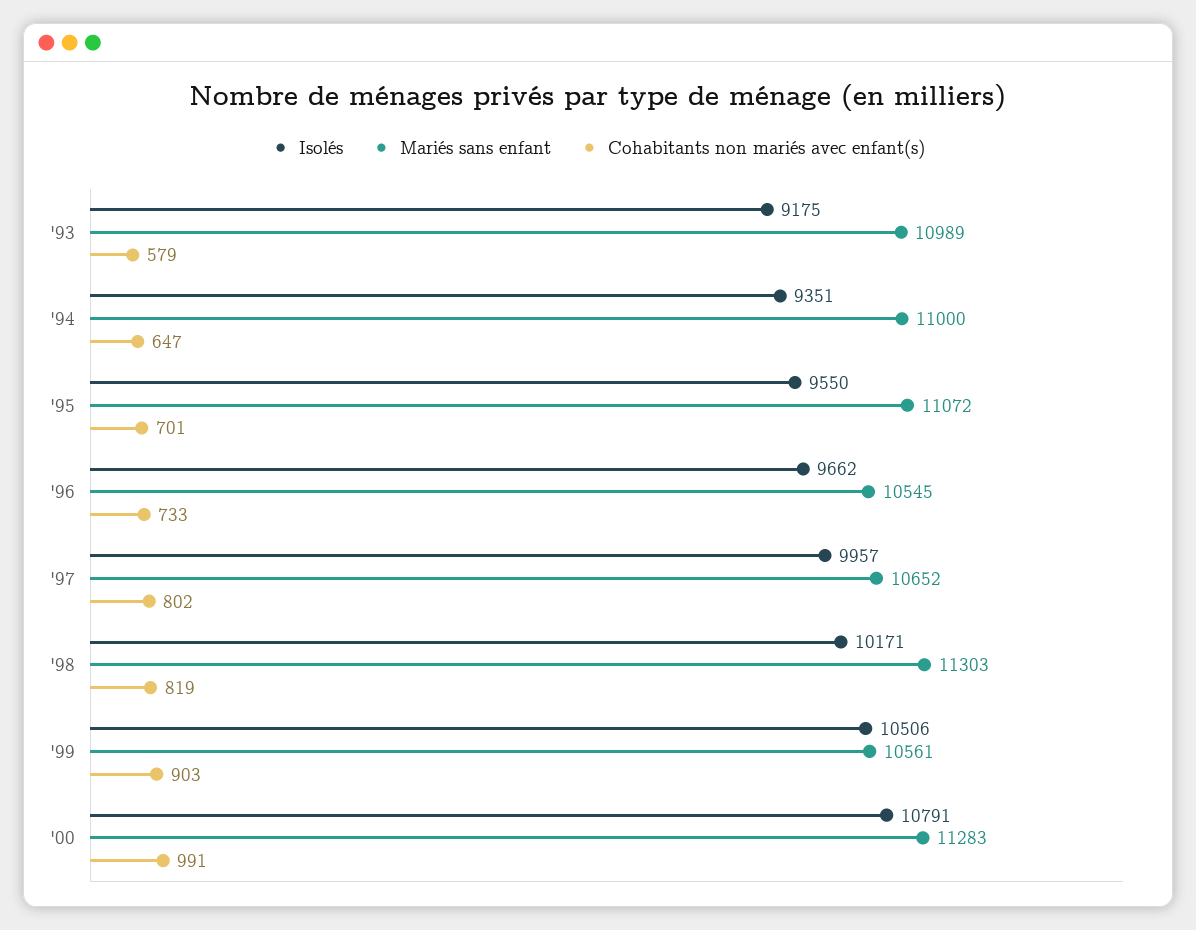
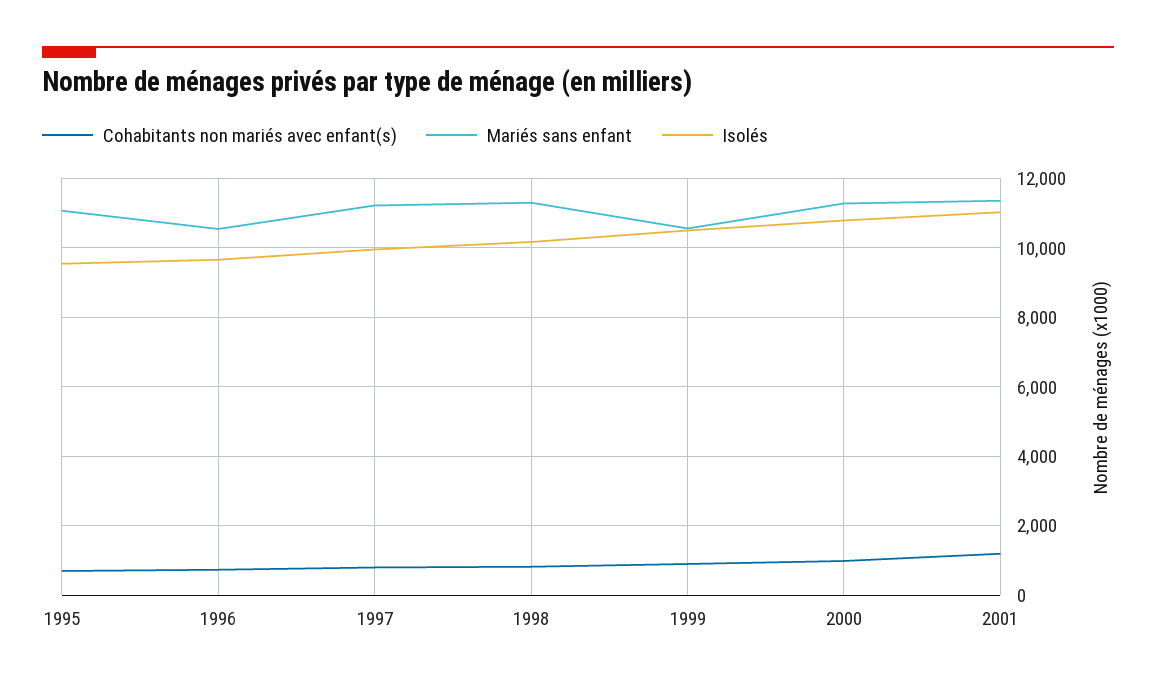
Isolés, '93: 9175 -> none
Mariés sans enfant, '93: 10989 -> none
Cohabitants non mariés avec enfant(s), '93: 579 -> none
Isolés, '94: 9351 -> none
Mariés sans enfant, '94: 11000 -> none
Cohabitants non mariés avec enfant(s), '94: 647 -> none
Mariés sans enfant, '97: 10652 -> 11200
Cohabitants non mariés avec enfant(s), 2001: none -> 1200
Mariés sans enfant, 2001: none -> 11400
Isolés, 2001: none -> 11000

